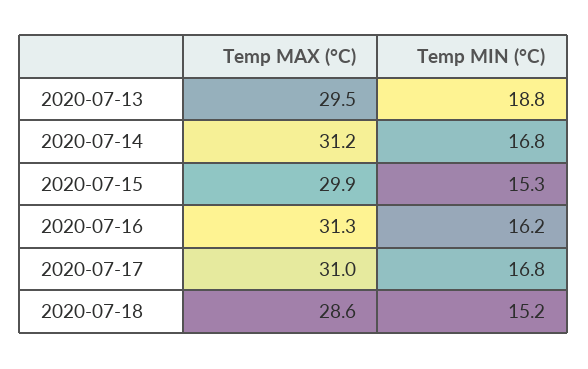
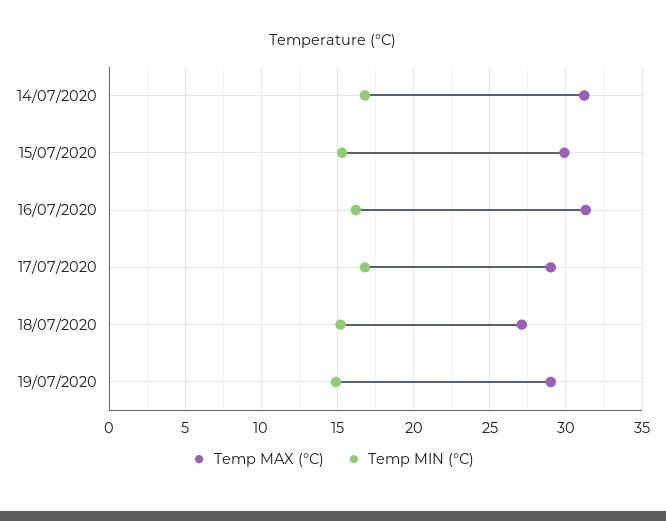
Temp MAX (°C), 2020-07-13: 29.5 -> none
Temp MIN (°C), 2020-07-13: 18.8 -> none
Temp MAX (°C), 2020-07-17: 31 -> 29
Temp MAX (°C), 2020-07-18: 28.6 -> 27
Temp MAX (°C), 19/07/2020: none -> 29
Temp MIN (°C), 19/07/2020: none -> 15

